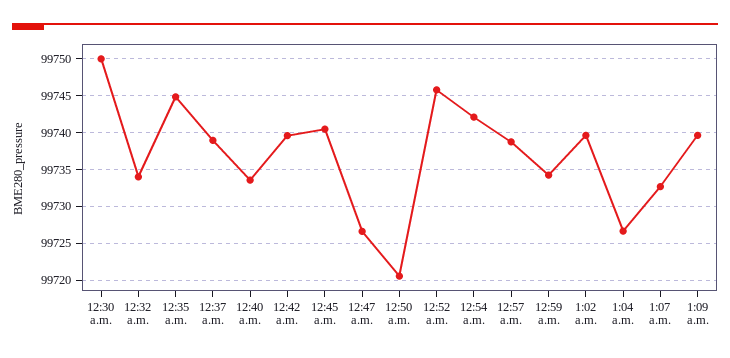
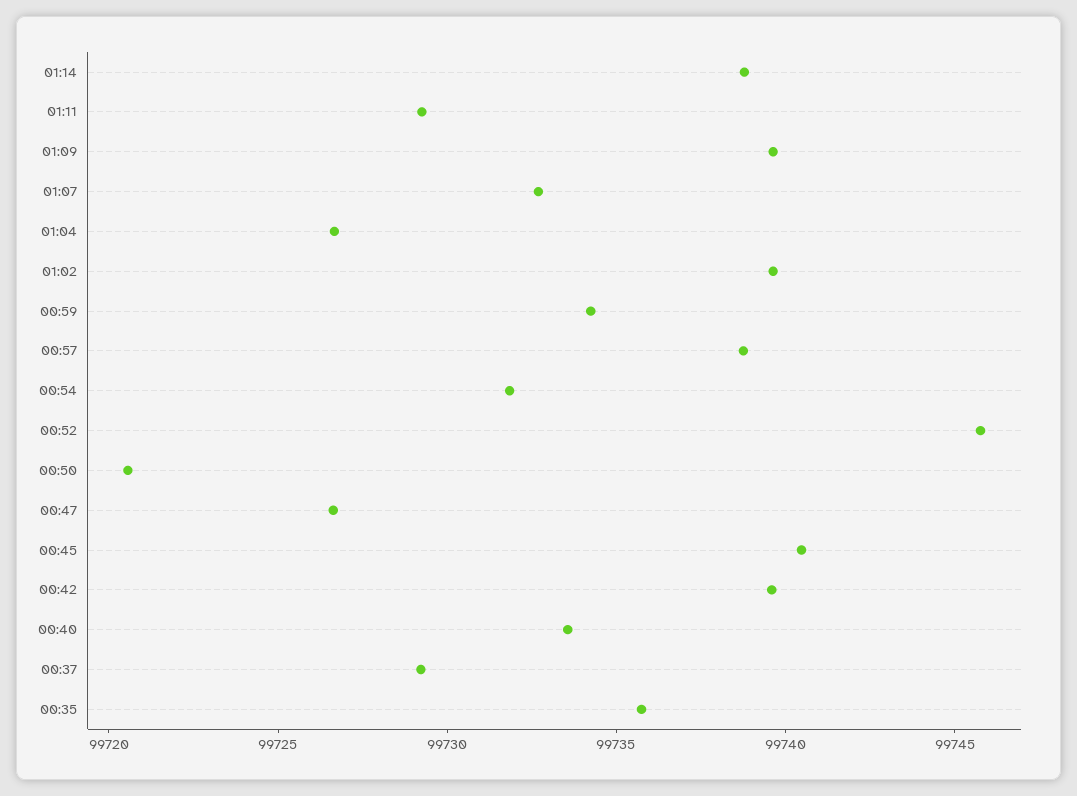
12:30 a.m.: 99750 -> none
12:32 a.m.: 99734 -> none
12:35 a.m.: 99745 -> 99736
12:37 a.m.: 99739 -> 99729
12:54 a.m.: 99742 -> 99732
01:14: none -> 99739
01:11: none -> 99729

